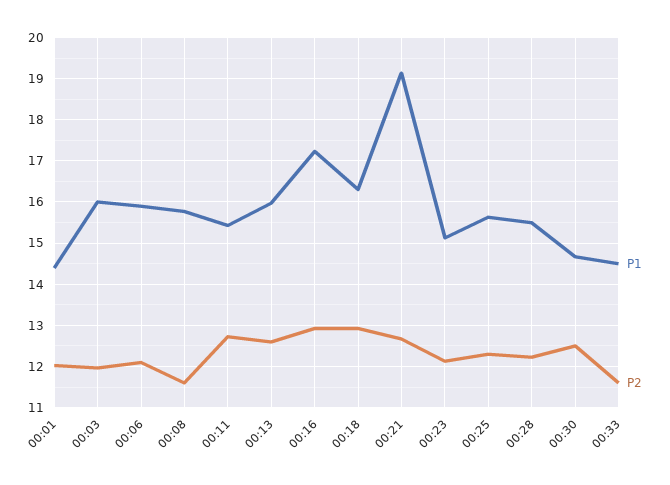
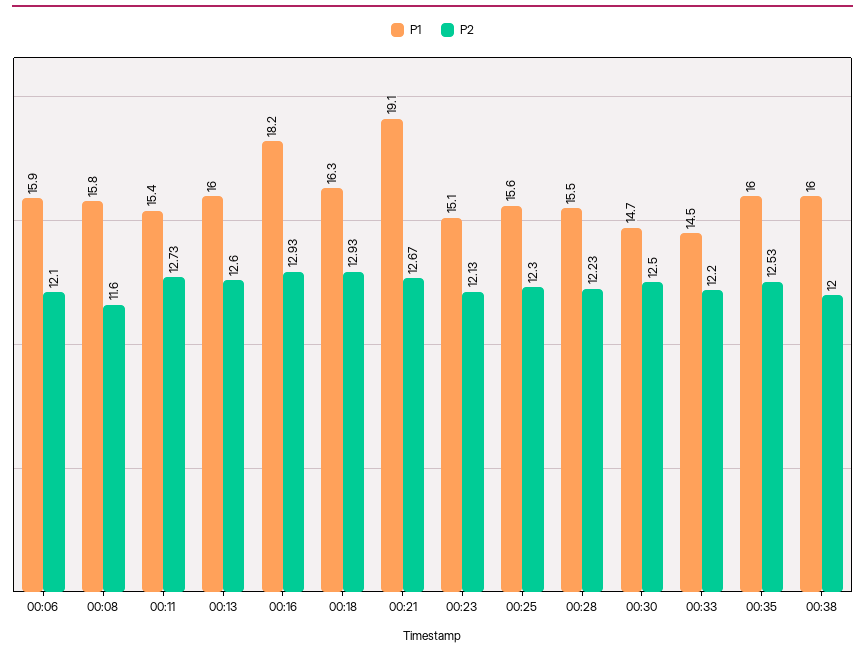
P1, 00:01: 14.4 -> none
P2, 00:01: 12 -> none
P1, 00:03: 16 -> none
P2, 00:03: 12 -> none
P1, 00:16: 17.2 -> 18.2
P2, 00:33: 11.6 -> 12.2
P1, 00:35: none -> 16
P2, 00:35: none -> 12.53
P1, 00:38: none -> 16
P2, 00:38: none -> 12

